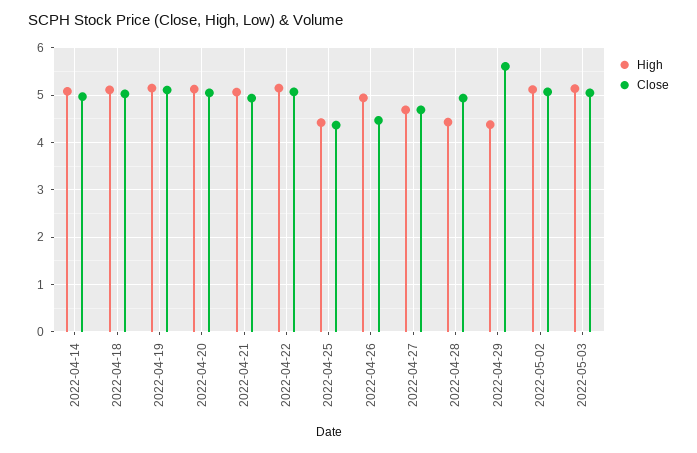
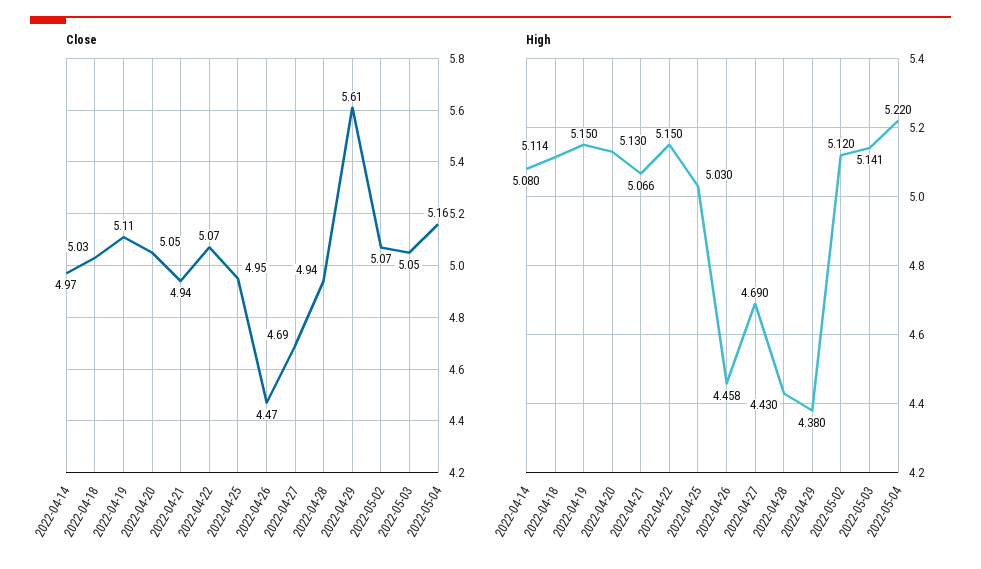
High, 2022-04-25: 4.4 -> 5.03
Close, 2022-04-25: 4.4 -> 4.95
High, 2022-04-26: 5 -> 4.458
Close, 2022-05-04: none -> 5.16
High, 2022-05-04: none -> 5.22

